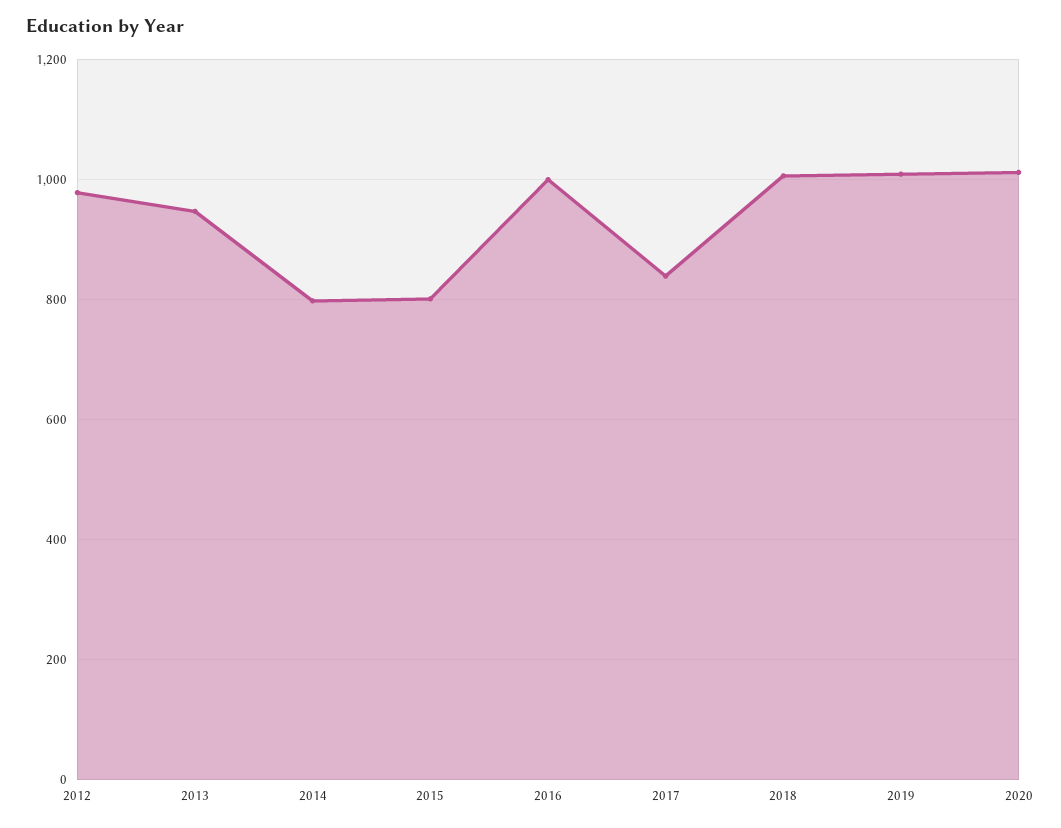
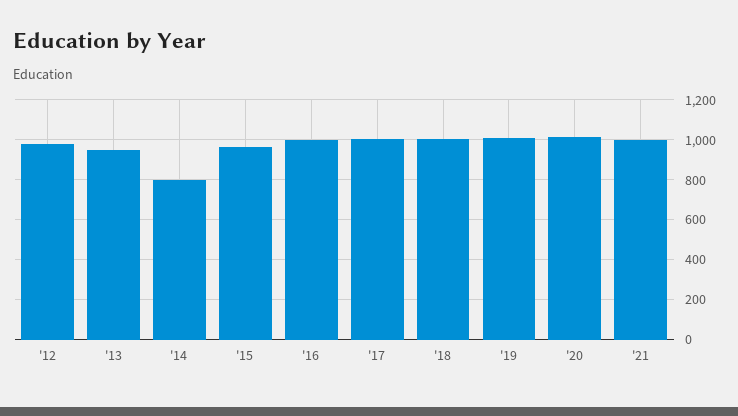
2015: 800 -> 950
2017: 840 -> 1000
'21: none -> 1000

